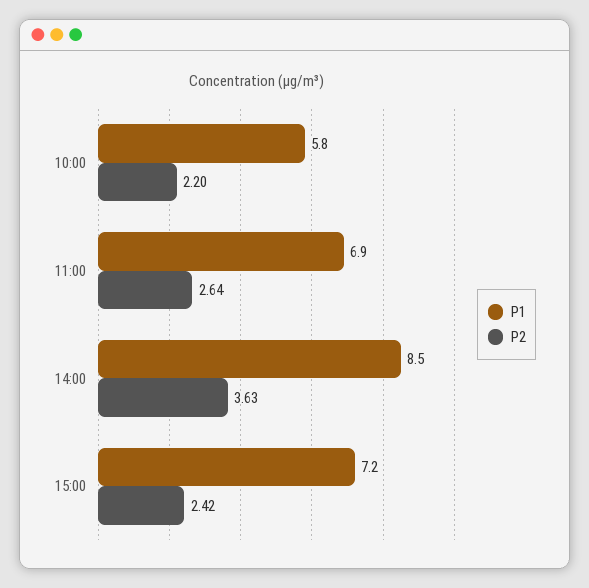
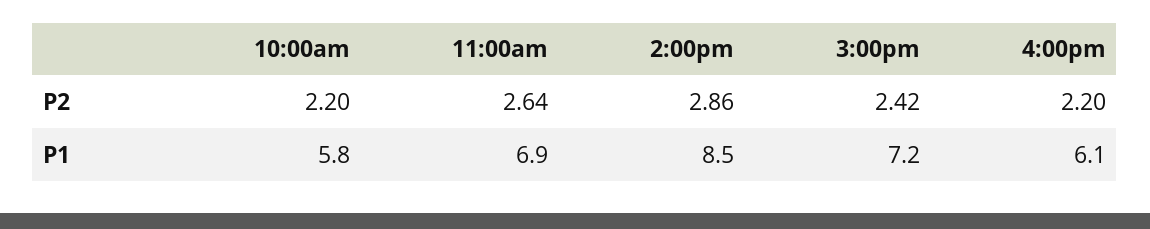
P2, 14:00: 3.63 -> 2.86
P2, 4:00pm: none -> 2.2
P1, 4:00pm: none -> 6.1

